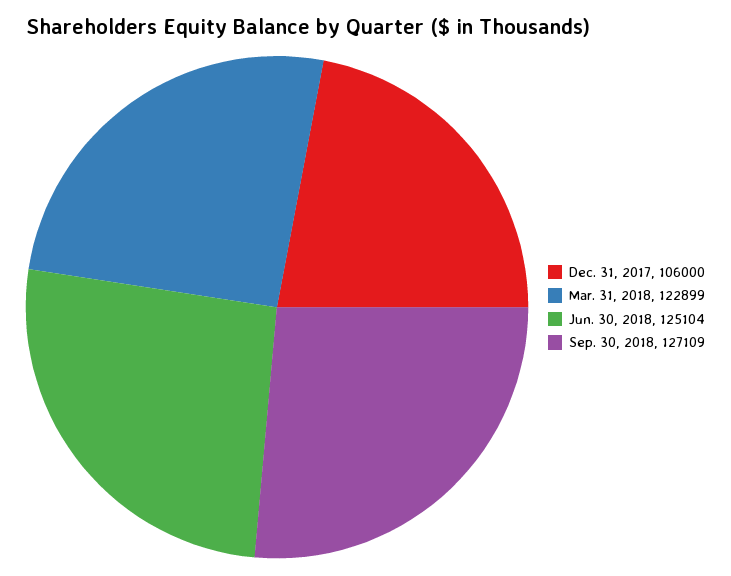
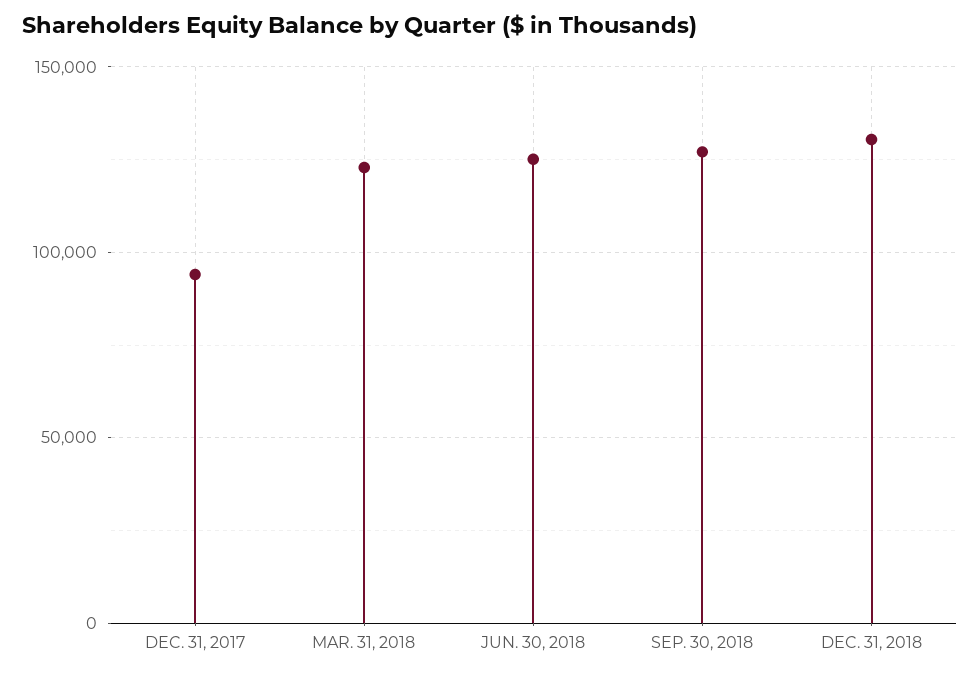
Dec. 31, 2017: 106000 -> 95000
DEC. 31, 2018: none -> 130000

